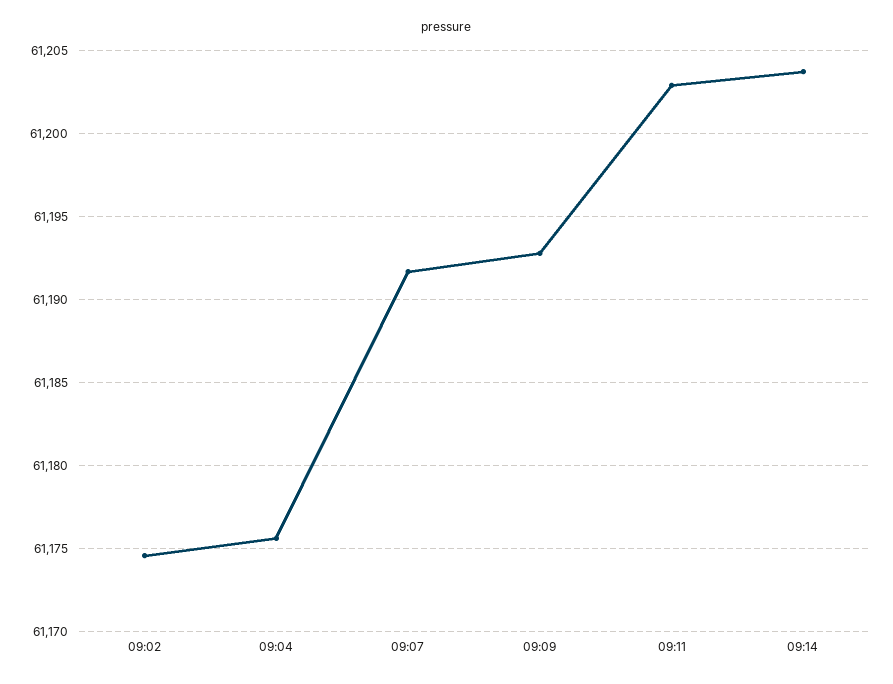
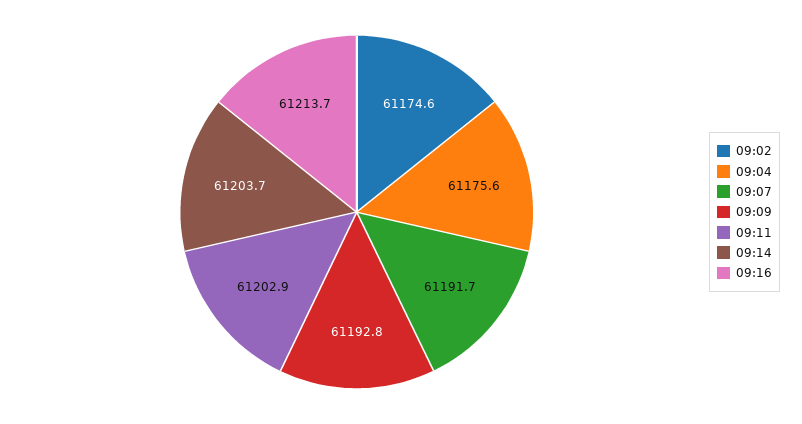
09:16: none -> 61213.7

